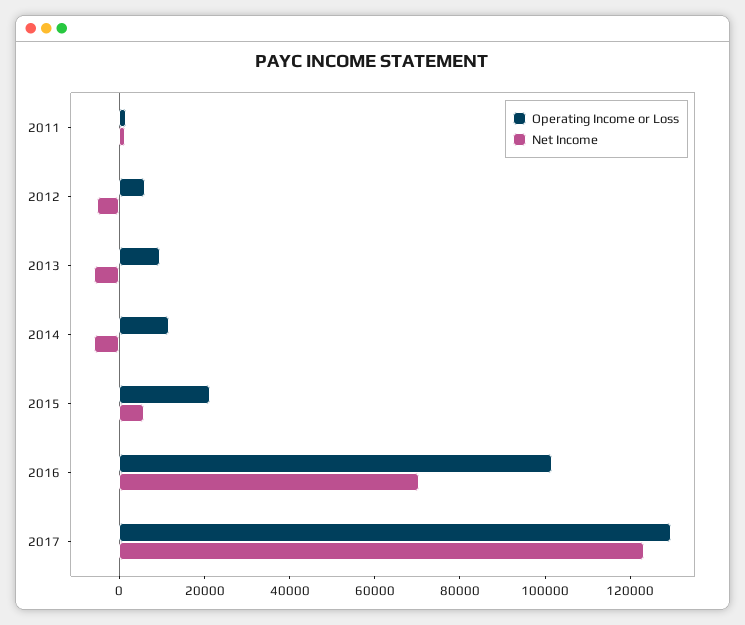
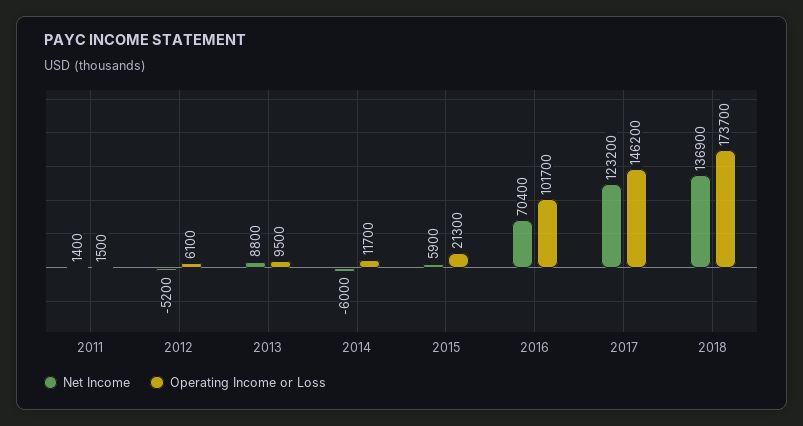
Net Income, 2013: -5000 -> 8800
Operating Income or Loss, 2017: 130000 -> 146200
Net Income, 2018: none -> 136900
Operating Income or Loss, 2018: none -> 173700

